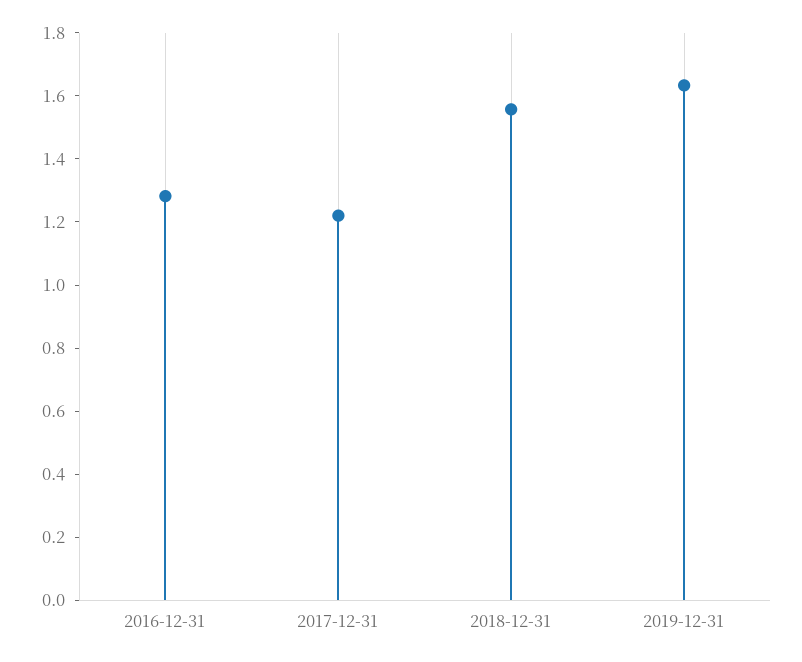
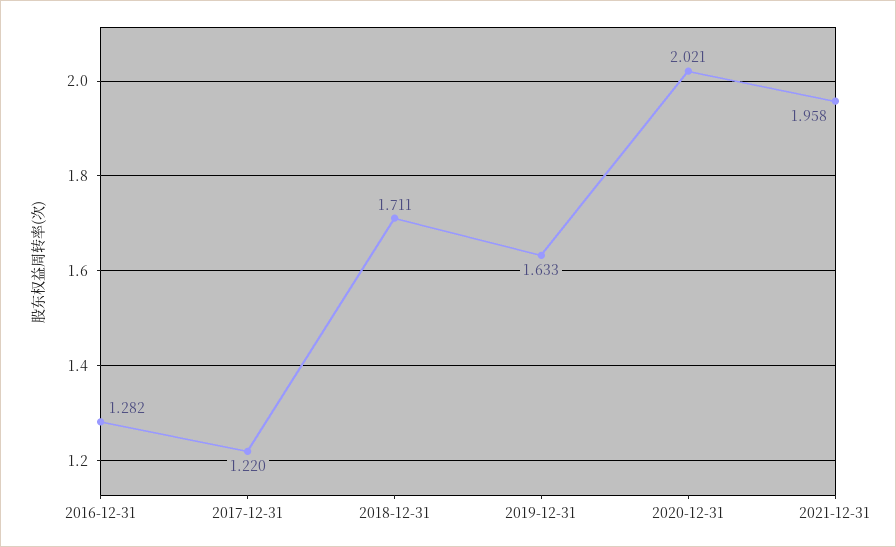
2018-12-31: 1.55 -> 1.711
2020-12-31: none -> 2.021
2021-12-31: none -> 1.958

